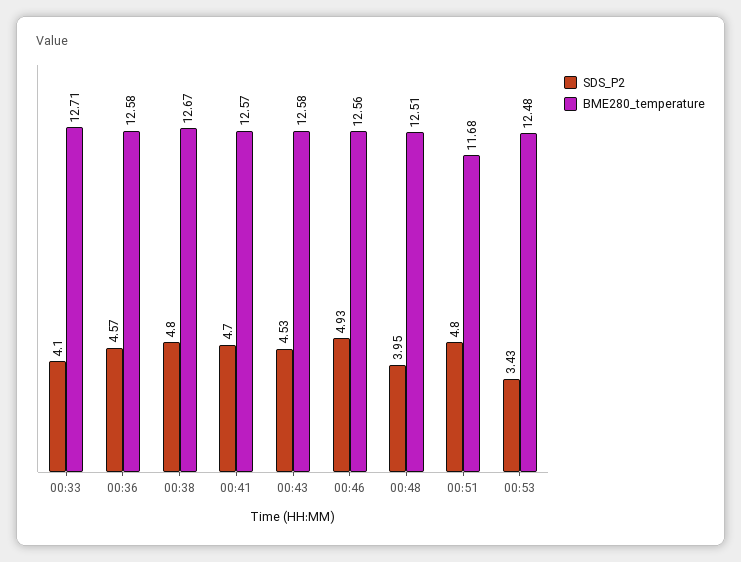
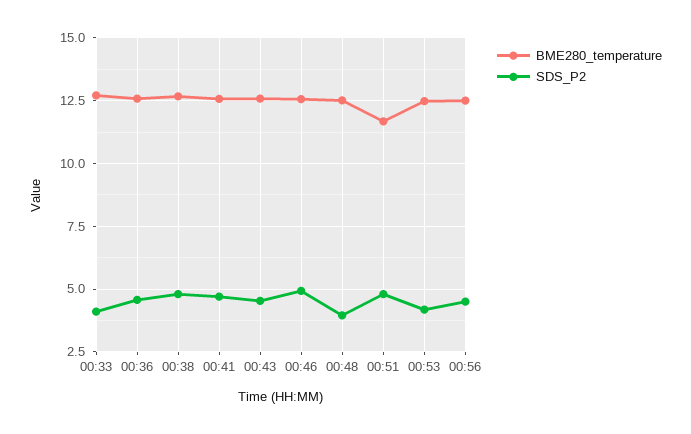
SDS_P2, 00:53: 3.43 -> 4.25
BME280_temperature, 00:56: none -> 12.5
SDS_P2, 00:56: none -> 4.5

